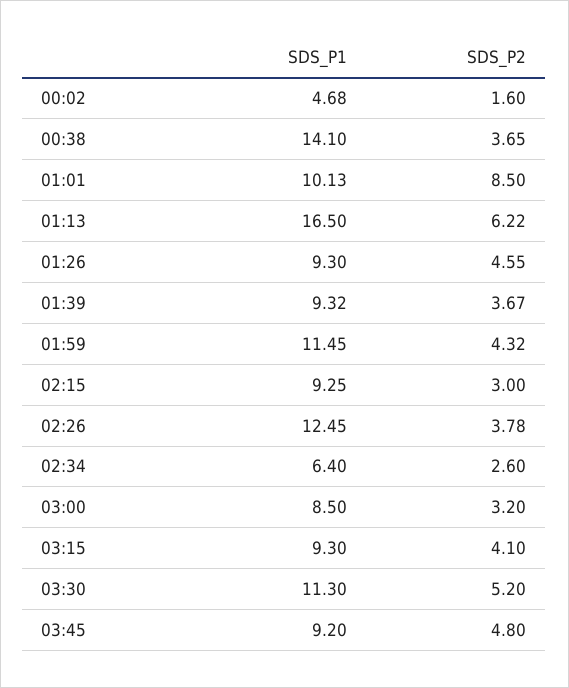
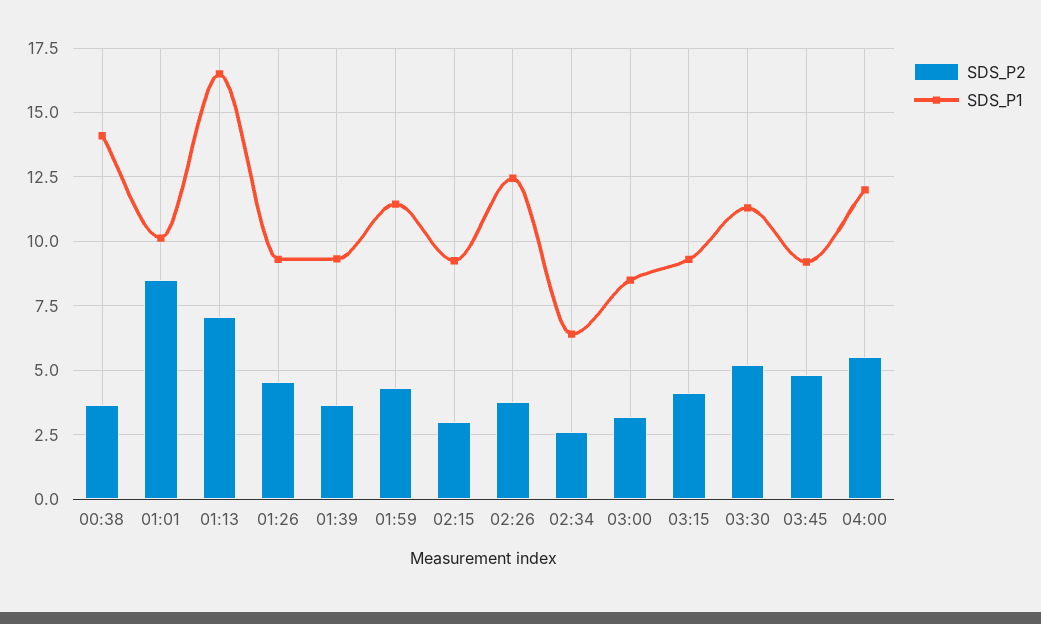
SDS_P1, 00:02: 4.68 -> none
SDS_P2, 00:02: 1.6 -> none
SDS_P2, 01:13: 6.22 -> 7
SDS_P2, 04:00: none -> 5.5
SDS_P1, 04:00: none -> 12

